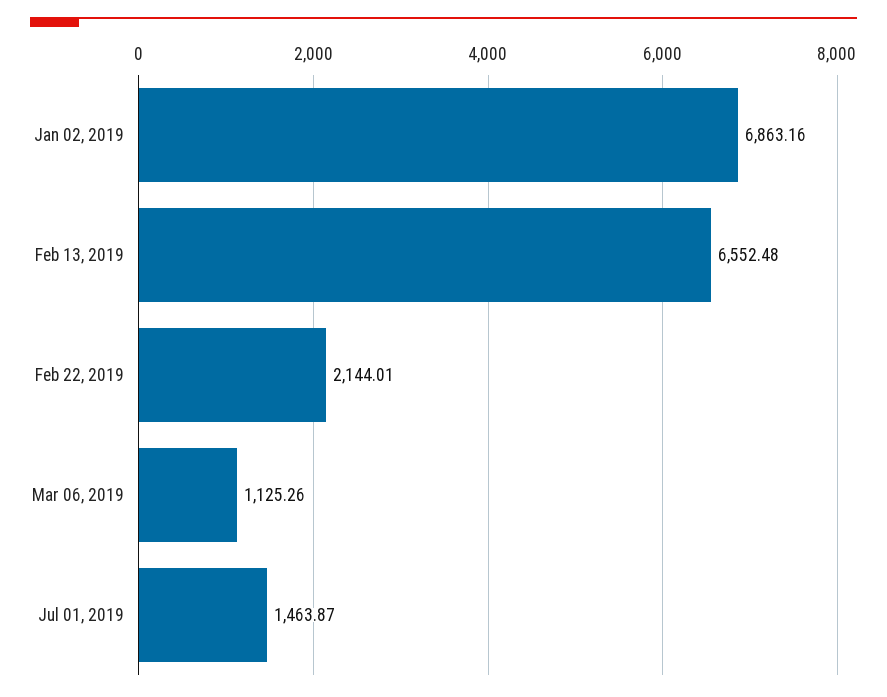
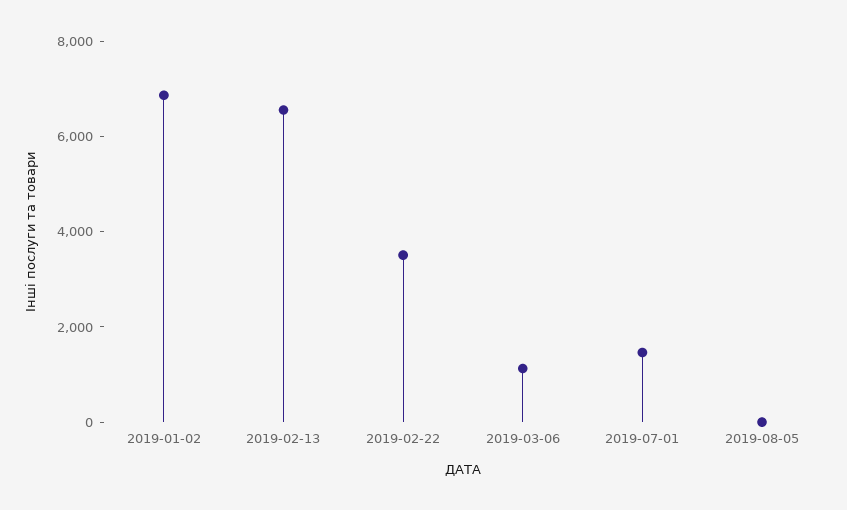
Feb 22, 2019: 2144.01 -> 3500
2019-08-05: none -> 0

